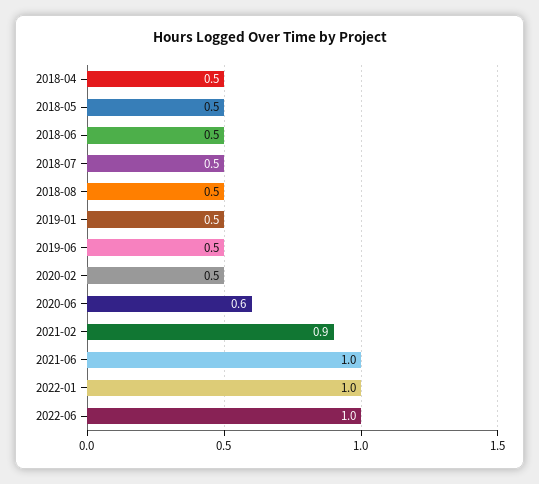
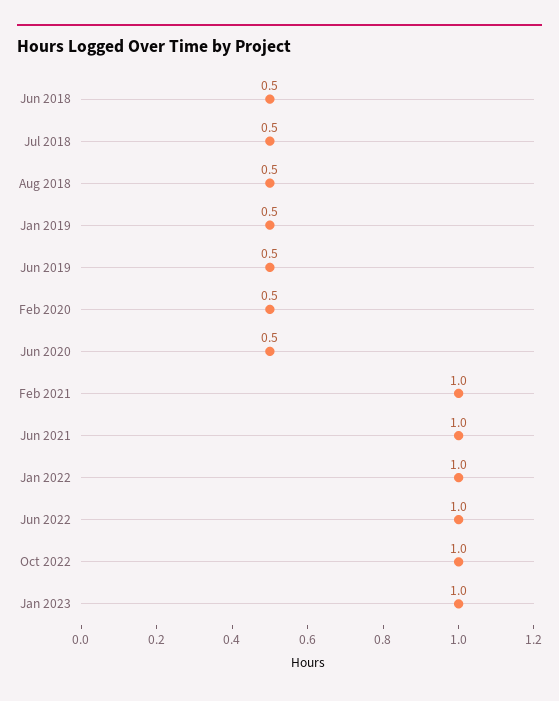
2018-04: 0.5 -> none
2018-05: 0.5 -> none
2020-06: 0.6 -> 0.5
2021-02: 0.9 -> 1
Oct 2022: none -> 1
Jan 2023: none -> 1

